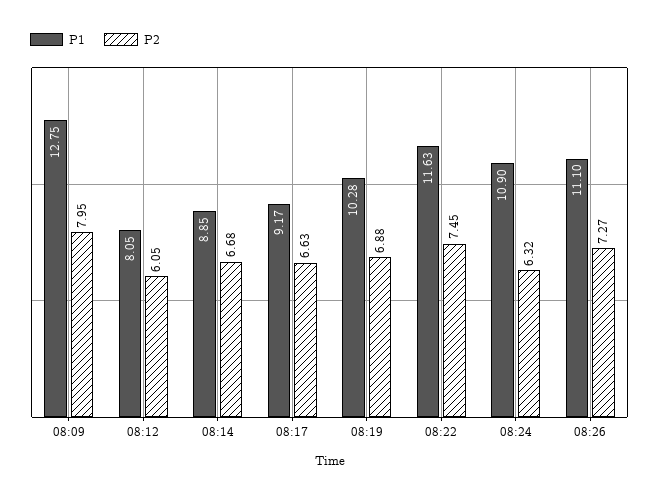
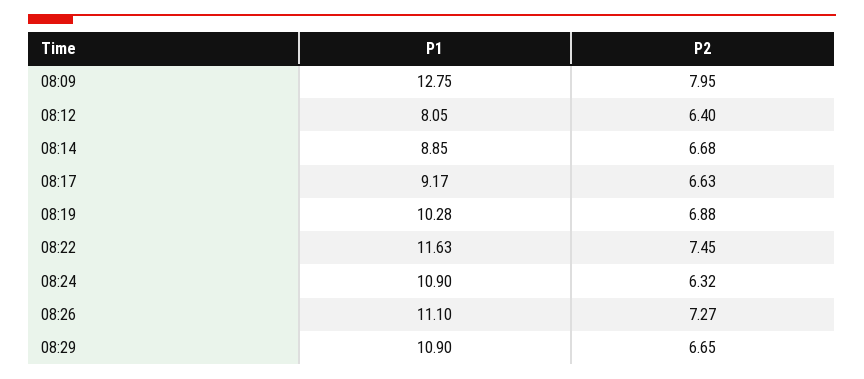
P2, 08:12: 6.05 -> 6.4
P1, 08:29: none -> 10.9
P2, 08:29: none -> 6.65

